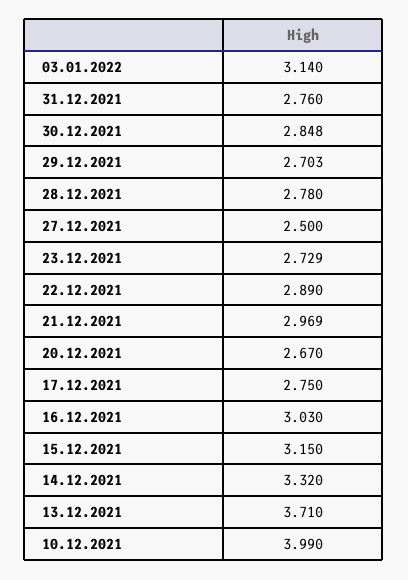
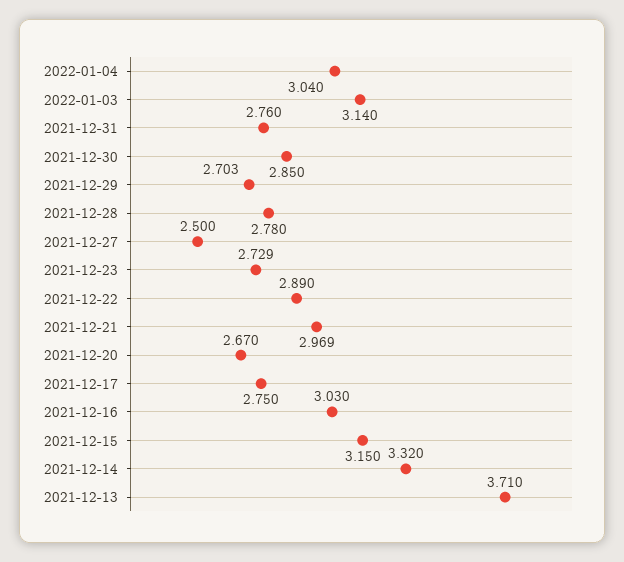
30.12.2021: 2.848 -> 2.85
10.12.2021: 3.99 -> none
2022-01-04: none -> 3.04

